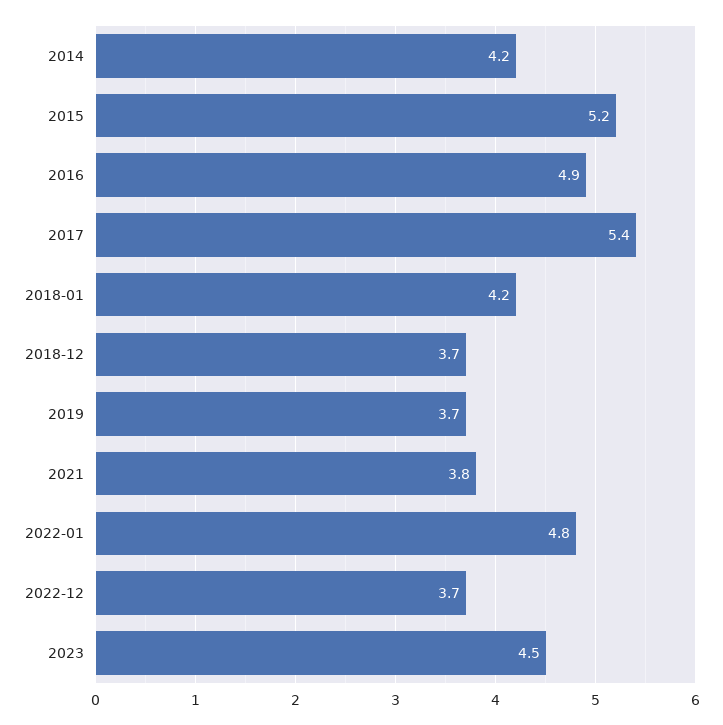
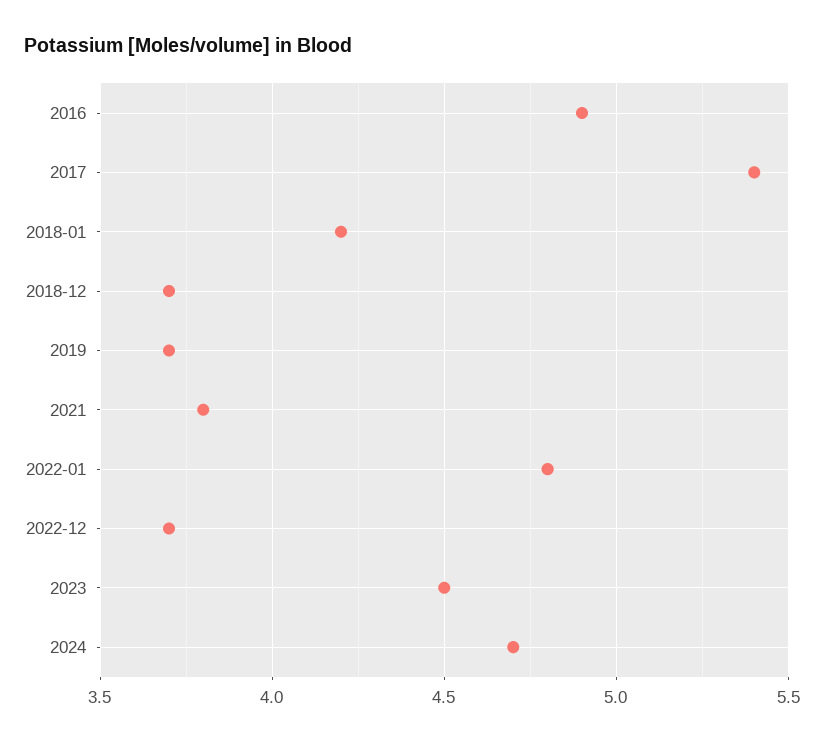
2014: 4.2 -> none
2015: 5.2 -> none
2024: none -> 4.7

